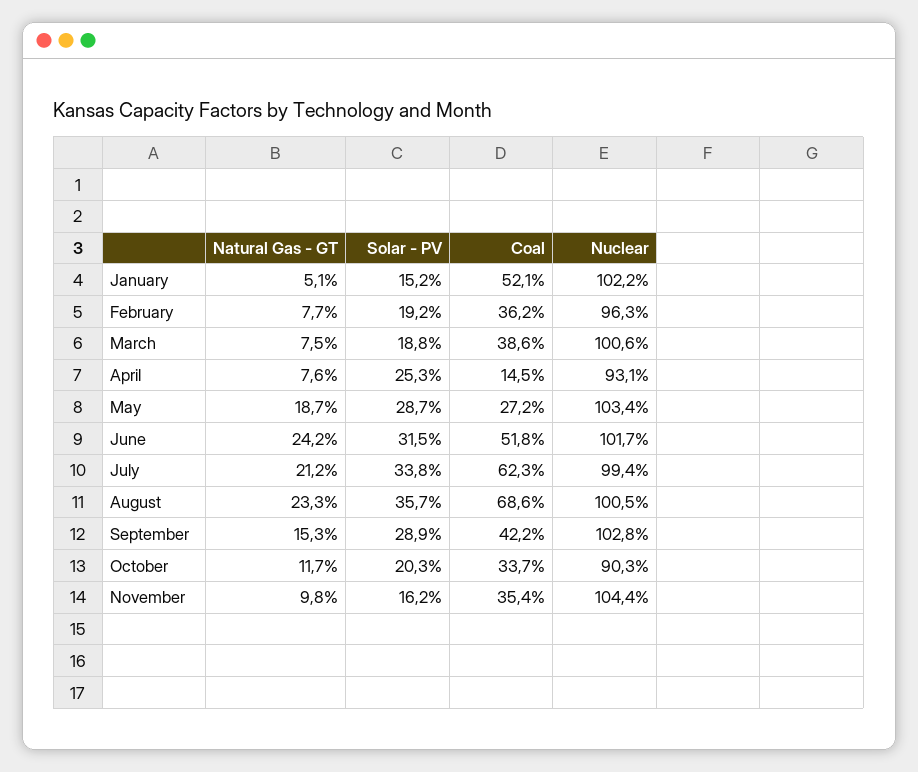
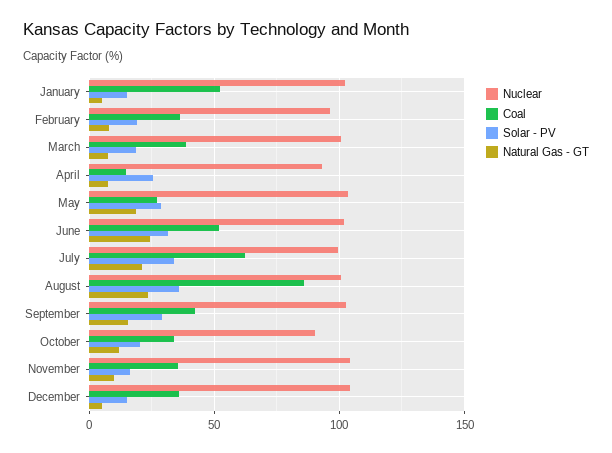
Coal, August: 68.6 -> 85
Nuclear, December: none -> 105
Coal, December: none -> 35
Solar - PV, December: none -> 15
Natural Gas - GT, December: none -> 5

